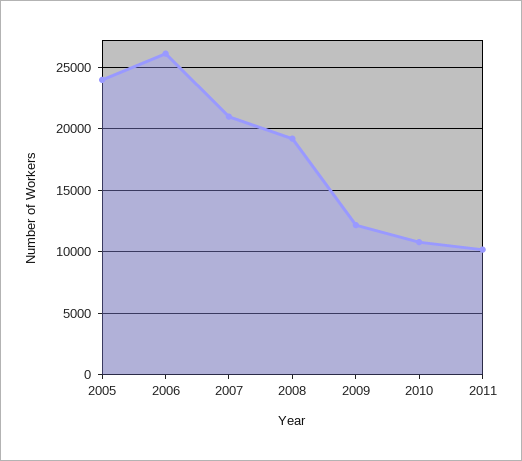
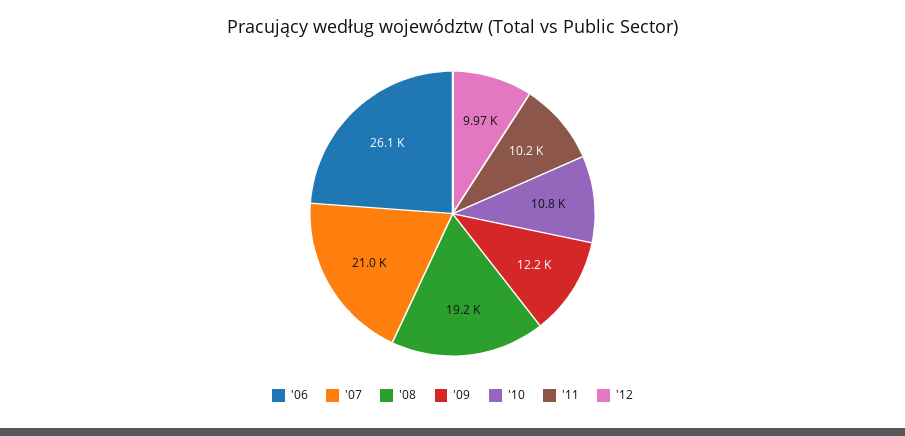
2005: 24000 -> none
'12: none -> 9970

